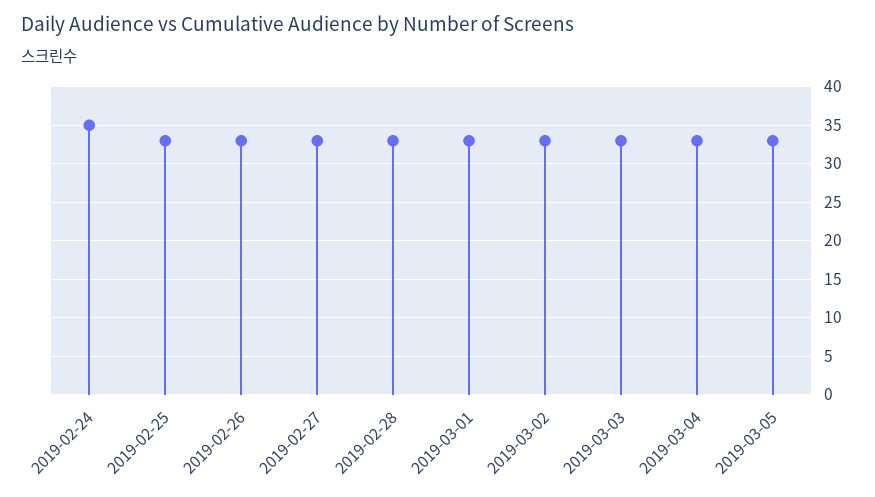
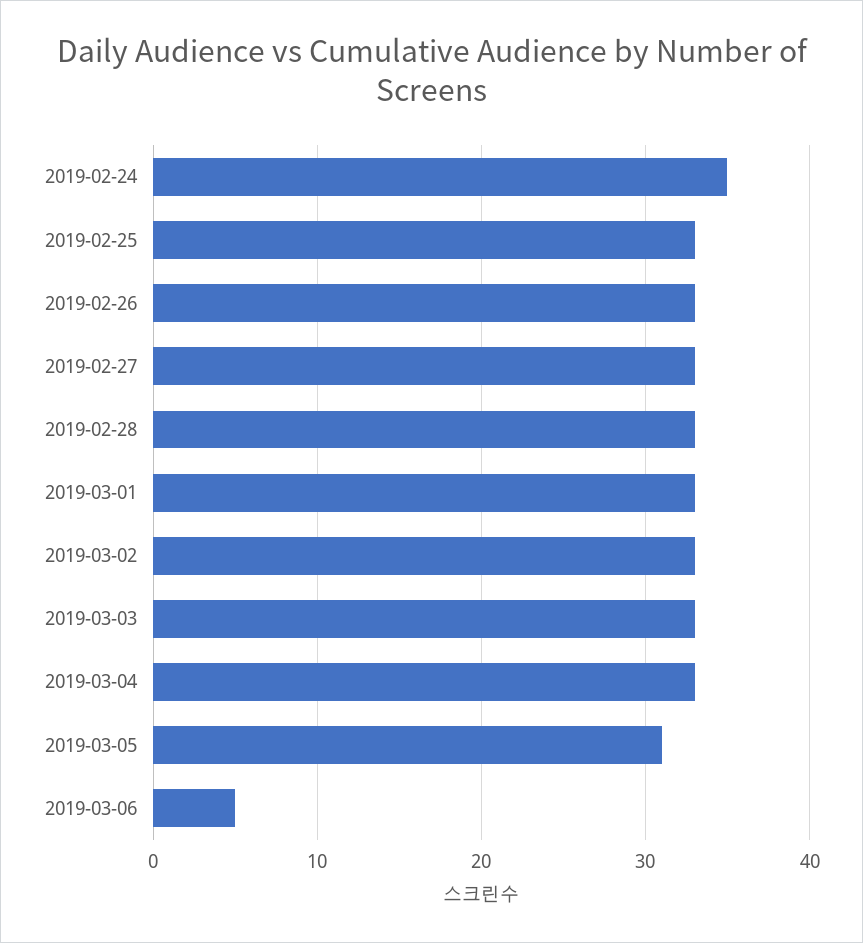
2019-03-05: 33 -> 31
2019-03-06: none -> 5

